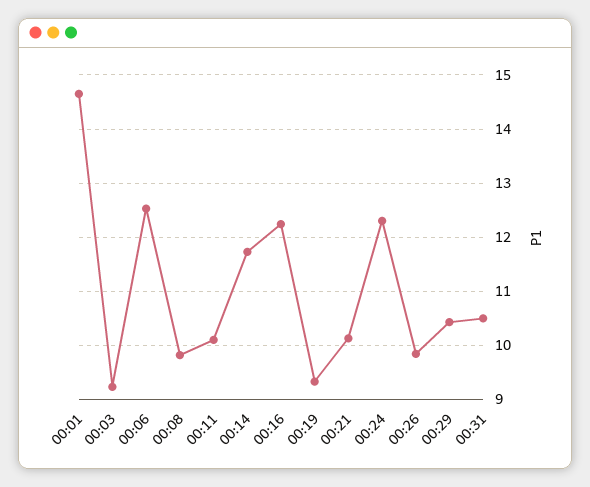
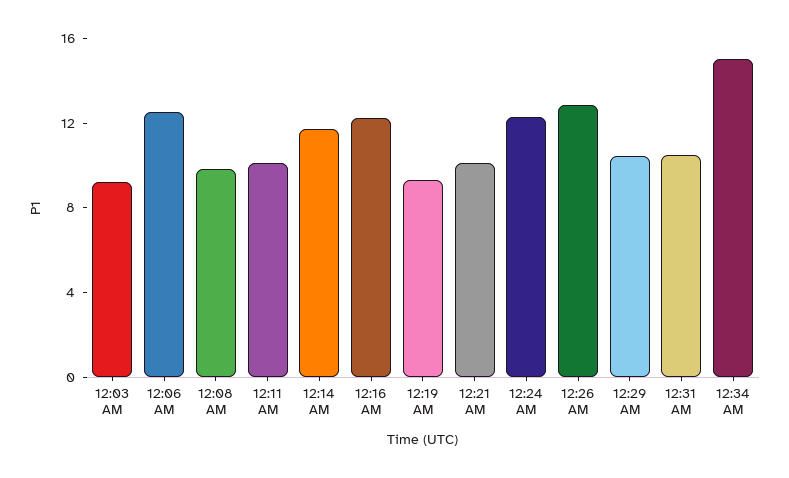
00:01: 14.6 -> none
00:26: 9.8 -> 13
12:34 AM: none -> 15

